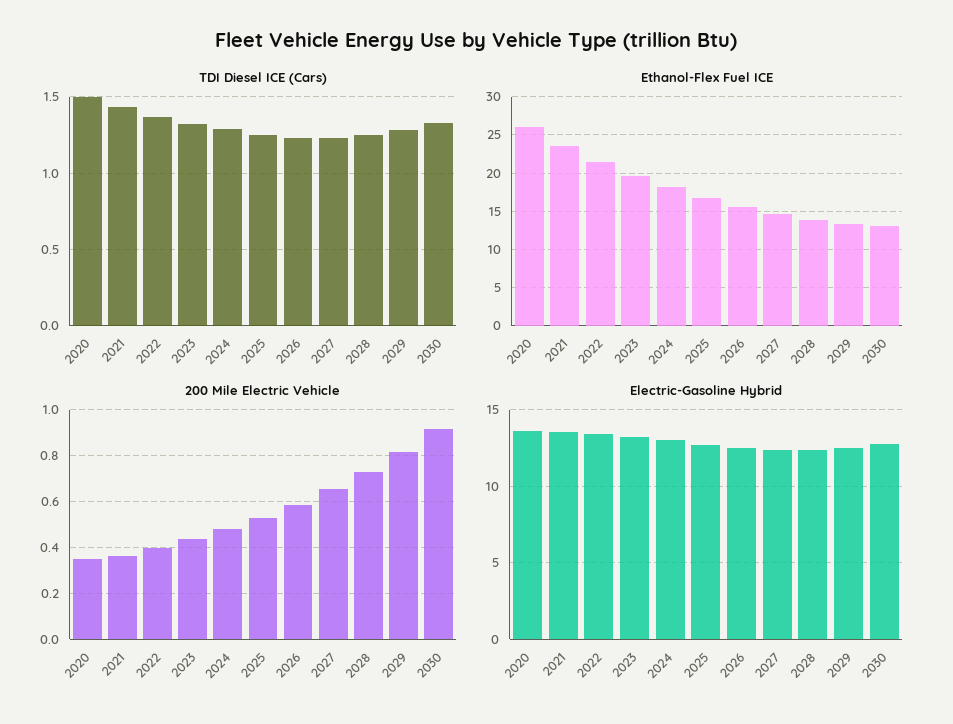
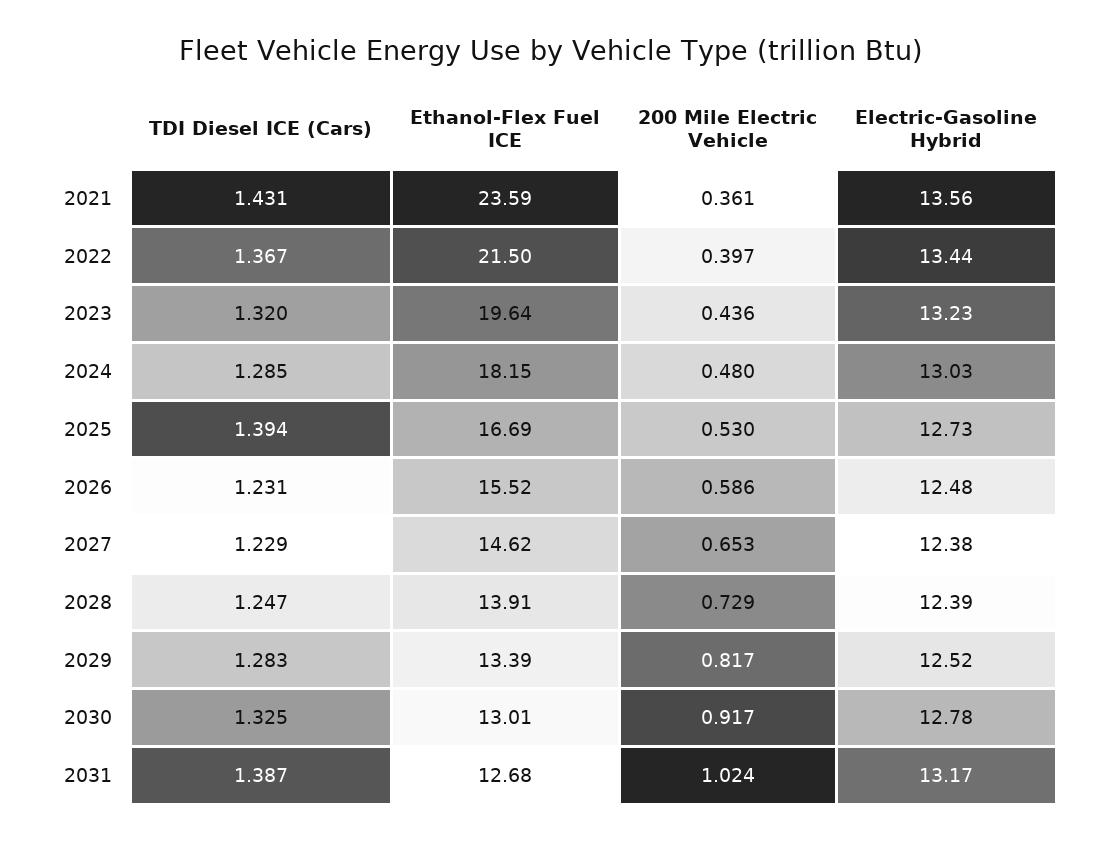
TDI Diesel ICE (Cars), 2020: 1.5 -> none
TDI Diesel ICE (Cars), 2025: 1.25 -> 1.394
Ethanol-Flex Fuel ICE, 2020: 26 -> none
200 Mile Electric Vehicle, 2020: 0.35 -> none
Electric-Gasoline Hybrid, 2020: 13.5 -> none
TDI Diesel ICE (Cars), 2031: none -> 1.387
Ethanol-Flex Fuel ICE, 2031: none -> 12.68
200 Mile Electric Vehicle, 2031: none -> 1.024
Electric-Gasoline Hybrid, 2031: none -> 13.17

